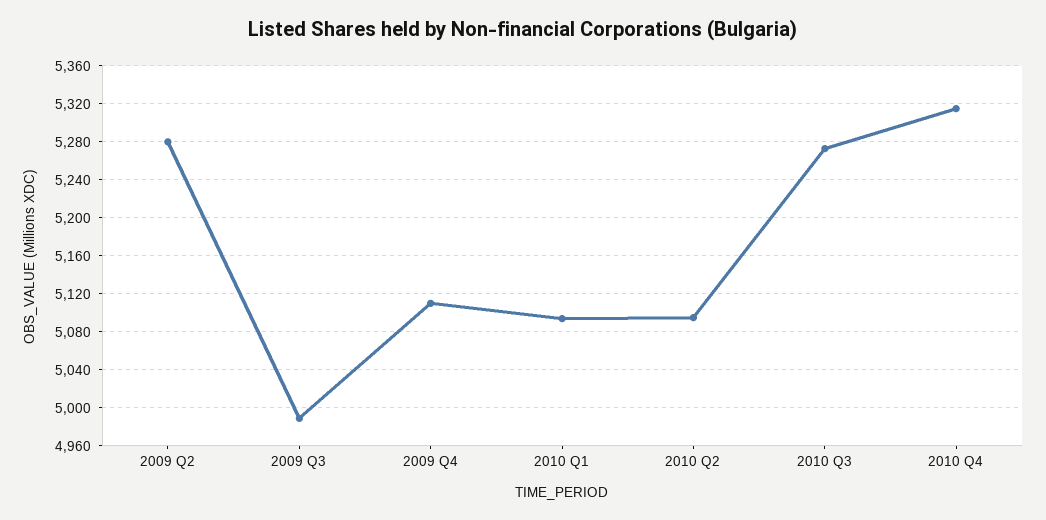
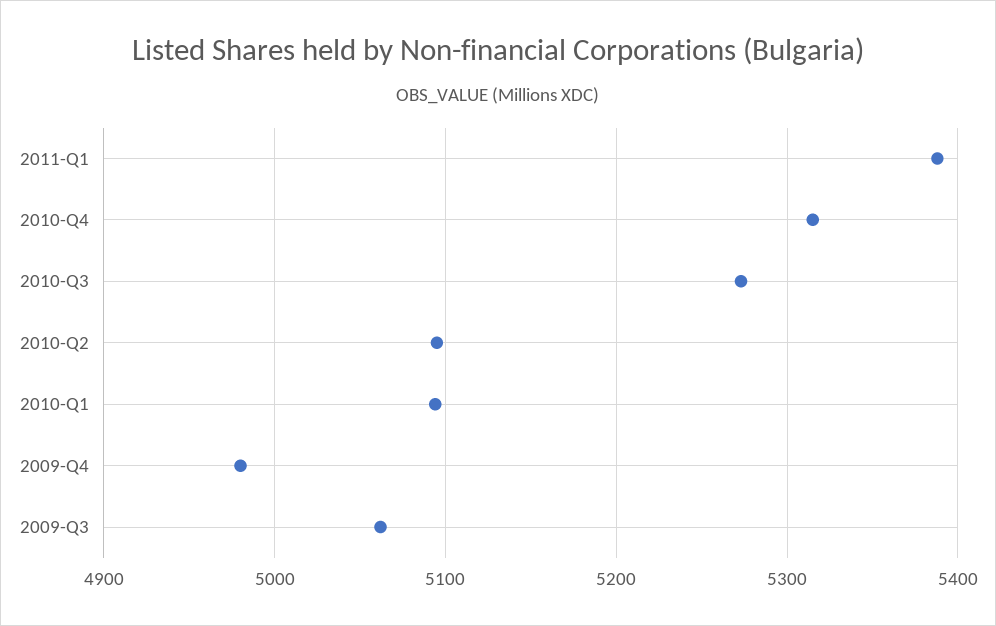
2009 Q2: 5280 -> none
2009 Q3: 4990 -> 5060
2009 Q4: 5110 -> 4980
2011-Q1: none -> 5390

